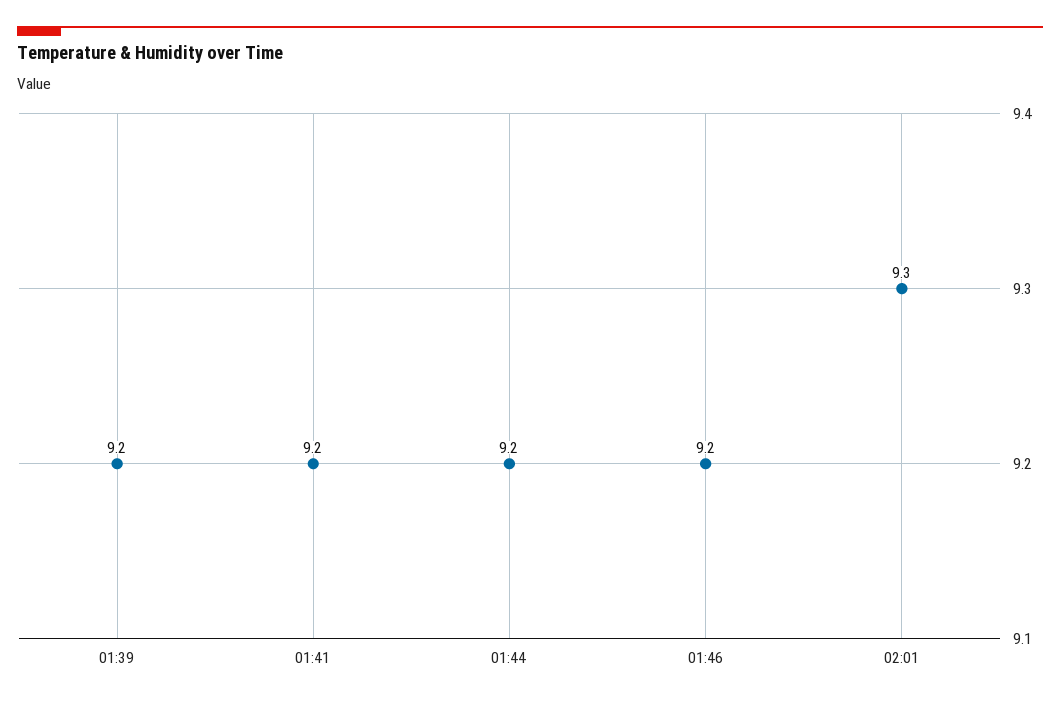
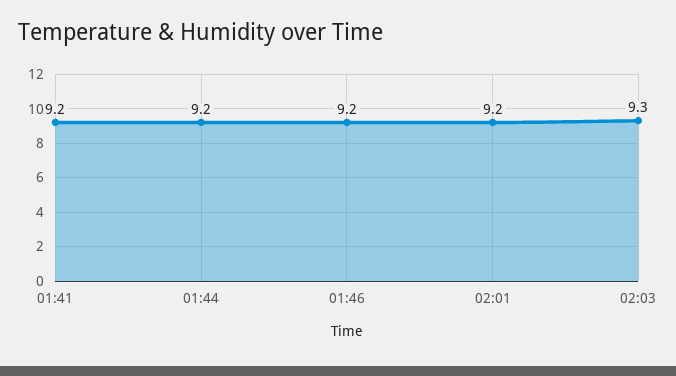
01:39: 9.2 -> none
02:01: 9.3 -> 9.2
02:03: none -> 9.3

